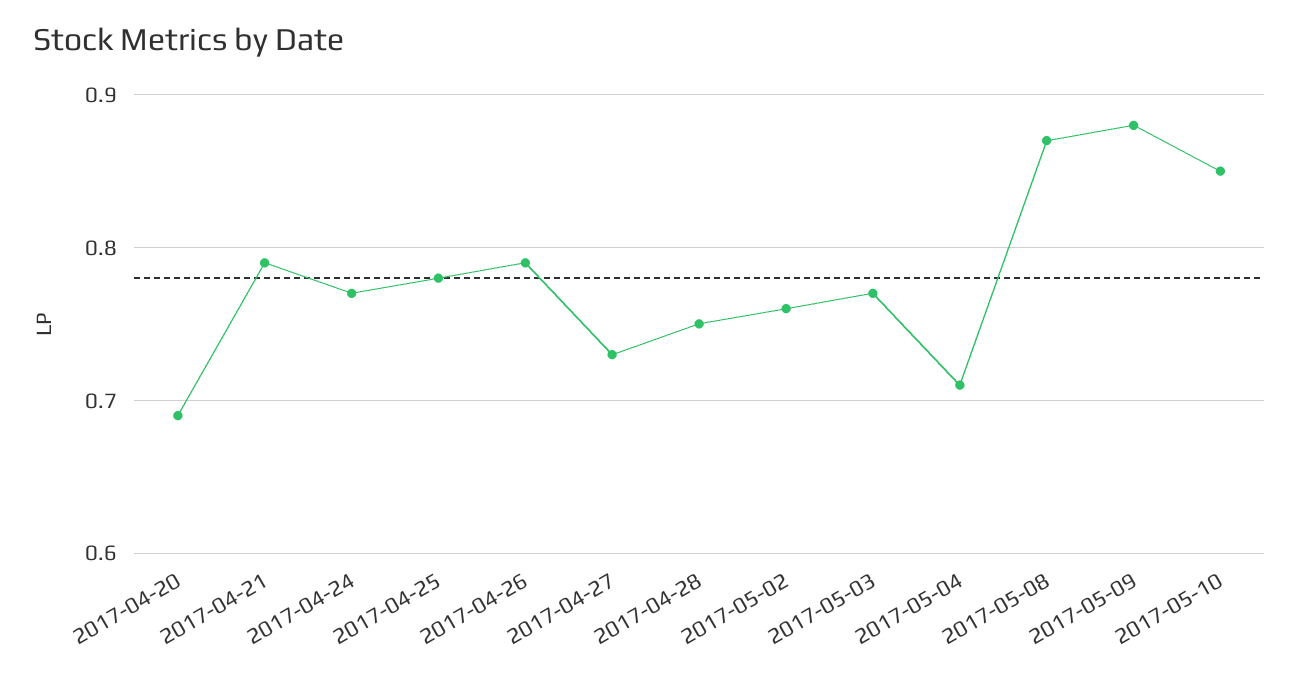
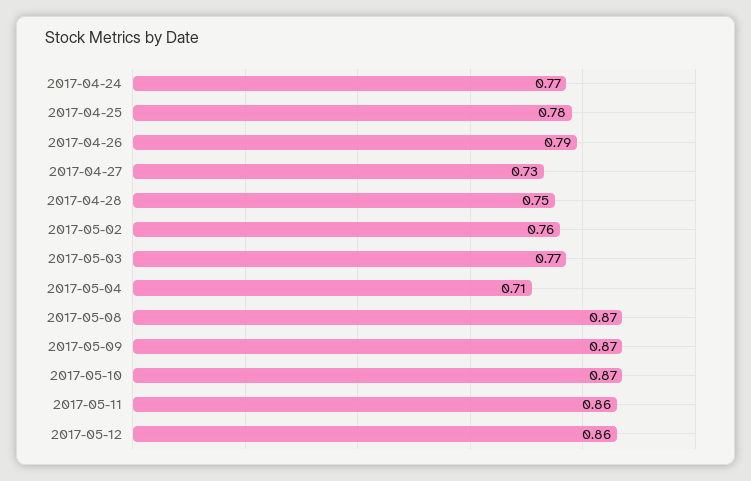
2017-04-20: 0.69 -> none
2017-04-21: 0.79 -> none
2017-05-09: 0.88 -> 0.87
2017-05-10: 0.85 -> 0.87
2017-05-11: none -> 0.86
2017-05-12: none -> 0.86

